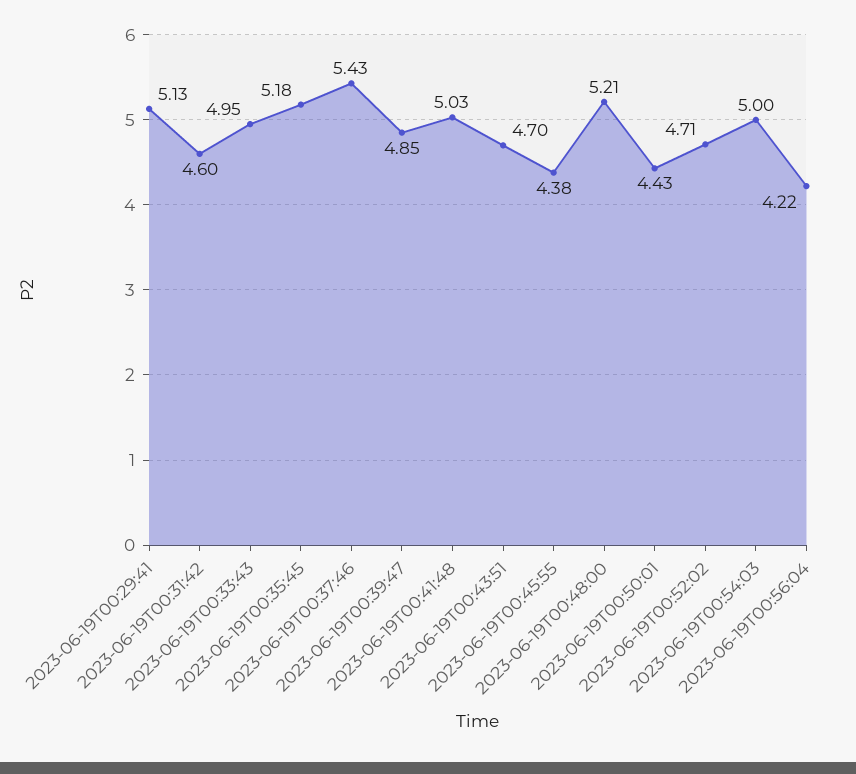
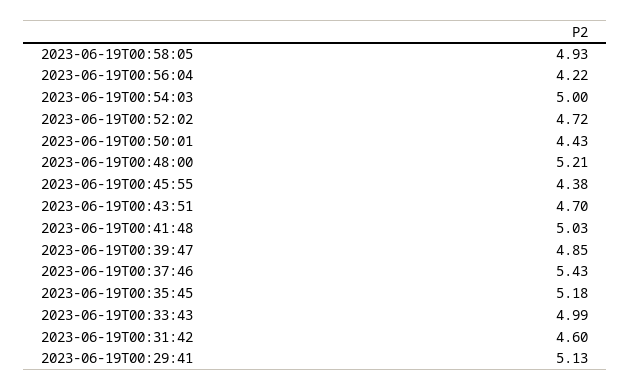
2023-06-19T00:33:43: 4.95 -> 4.99
2023-06-19T00:52:02: 4.71 -> 4.72
2023-06-19T00:58:05: none -> 4.93

